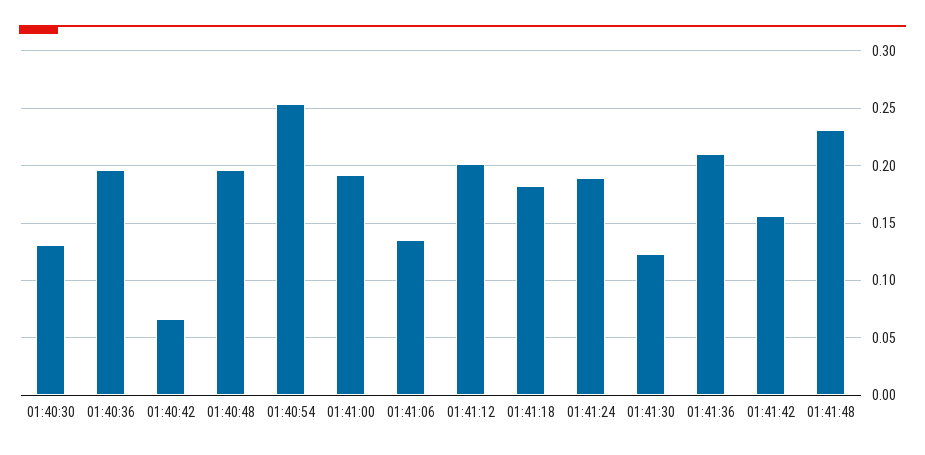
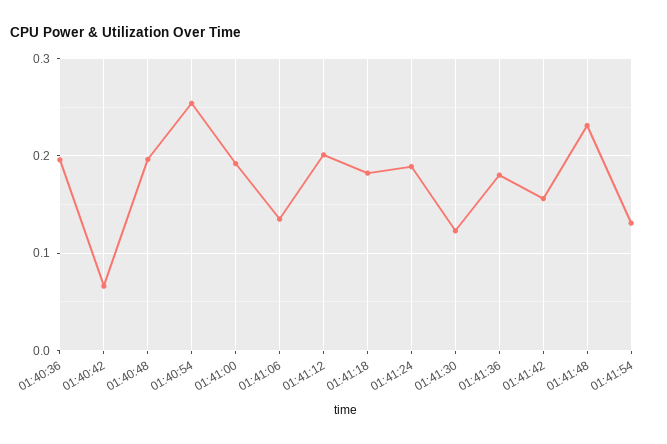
01:40:30: 0.13 -> none
01:41:36: 0.21 -> 0.18
01:41:54: none -> 0.13

